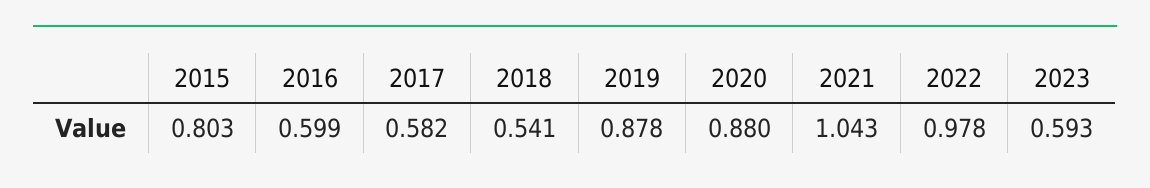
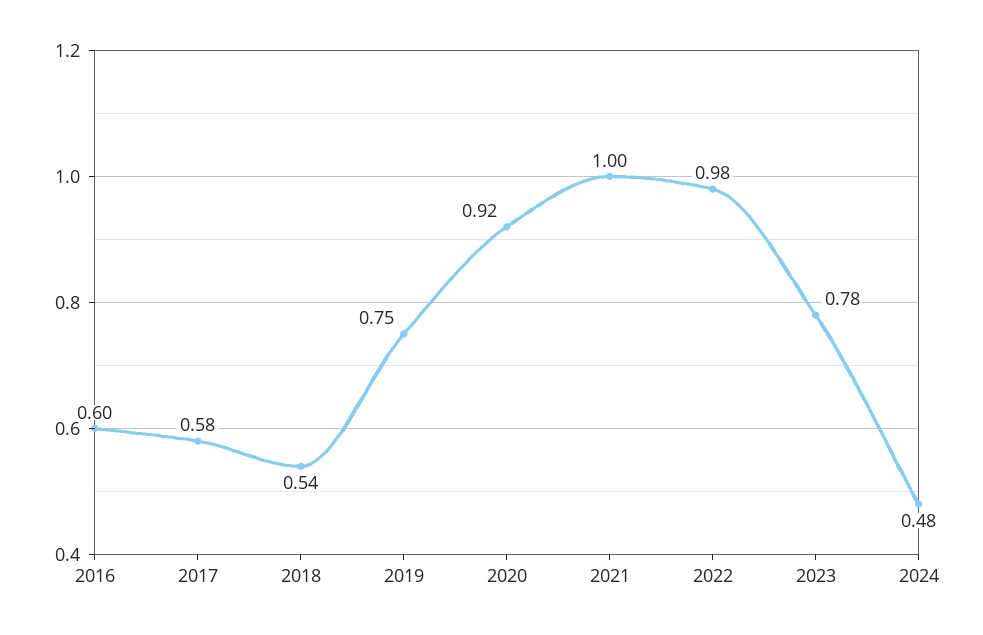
2015: 0.803 -> none
2019: 0.878 -> 0.75
2020: 0.88 -> 0.92
2021: 1.043 -> 1
2023: 0.593 -> 0.78
2024: none -> 0.48

